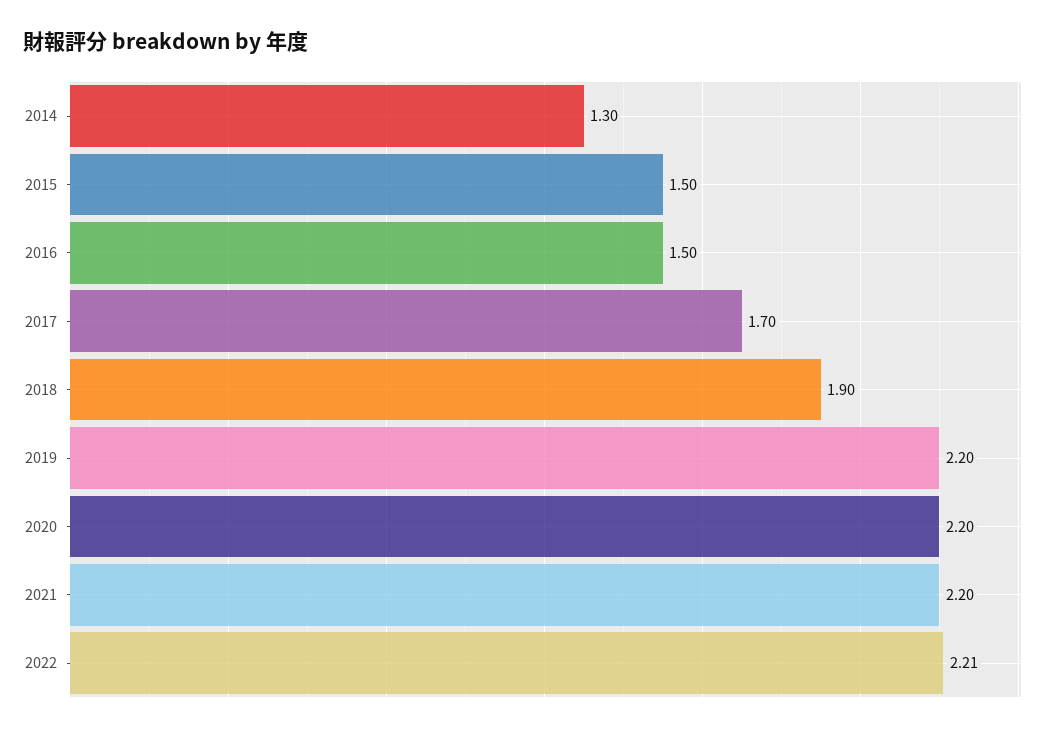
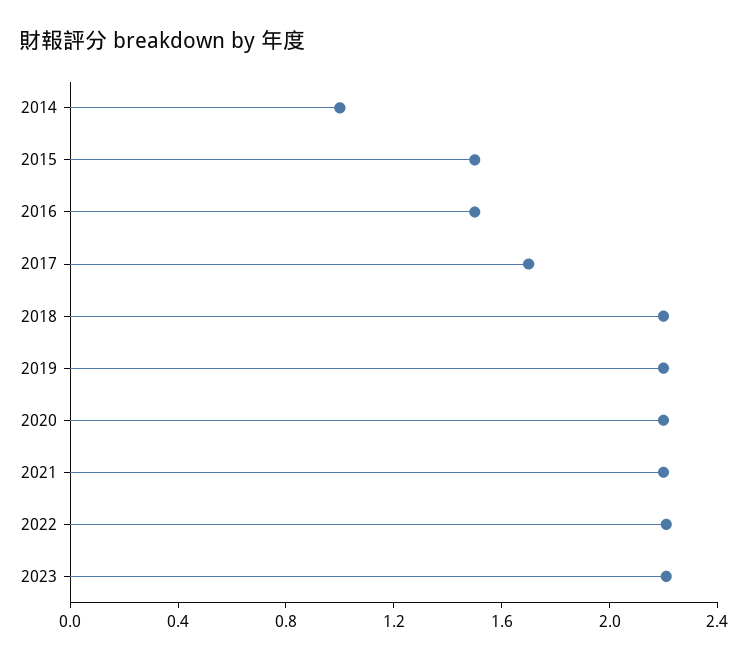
2014: 1.3 -> 1
2018: 1.9 -> 2.2
2023: none -> 2.2

